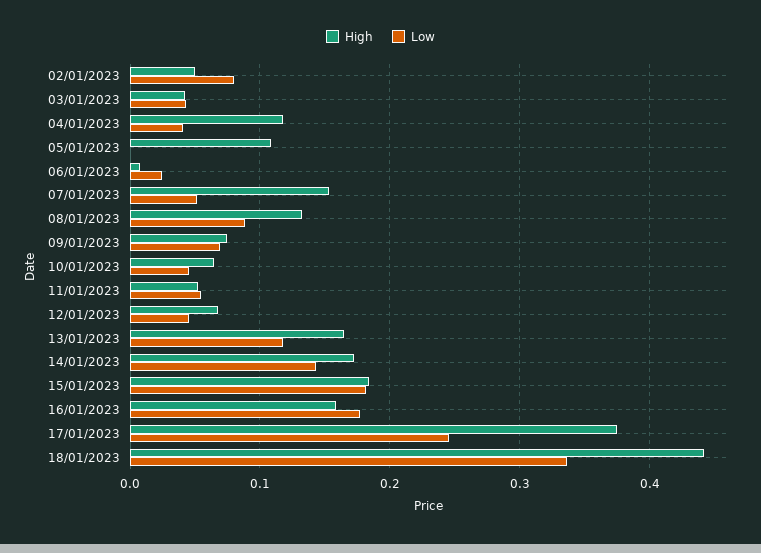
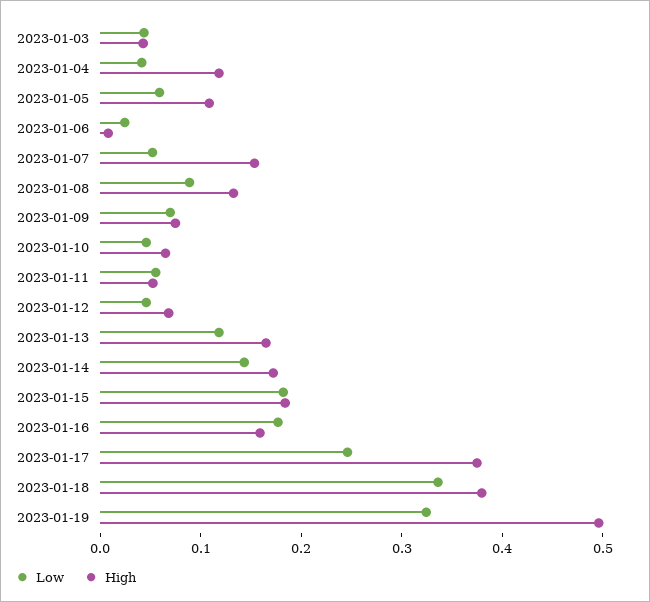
High, 02/01/2023: 0.05 -> none
Low, 02/01/2023: 0.08 -> none
Low, 05/01/2023: 0 -> 0.06
High, 18/01/2023: 0.44 -> 0.38
Low, 2023-01-19: none -> 0.32
High, 2023-01-19: none -> 0.5

